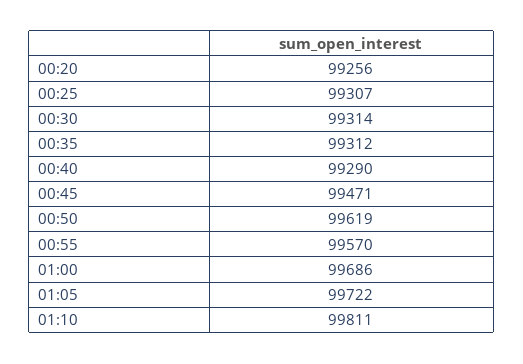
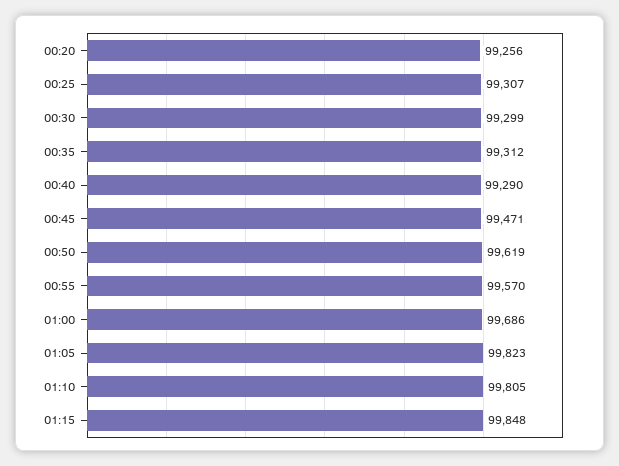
00:30: 99314 -> 99299
01:05: 99722 -> 99823
01:10: 99811 -> 99805
01:15: none -> 99848

